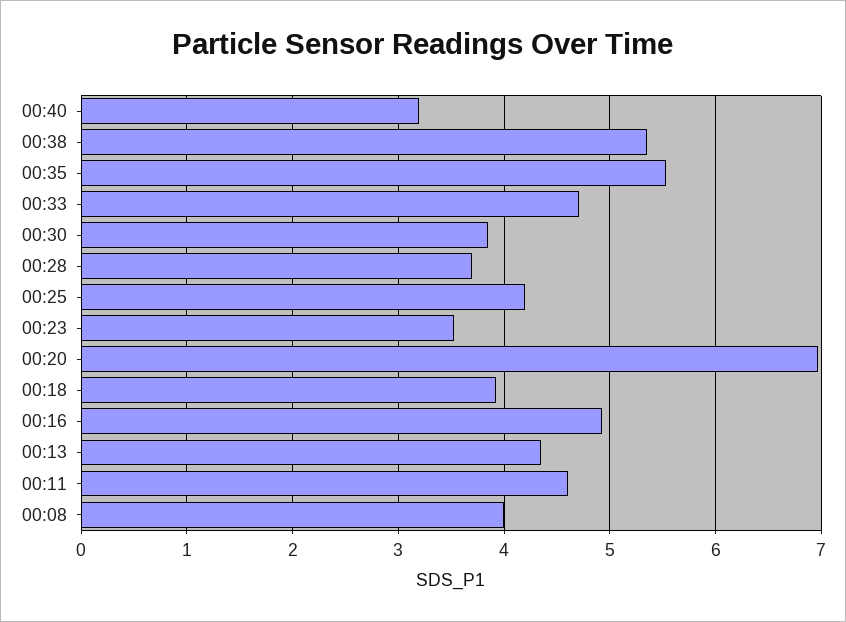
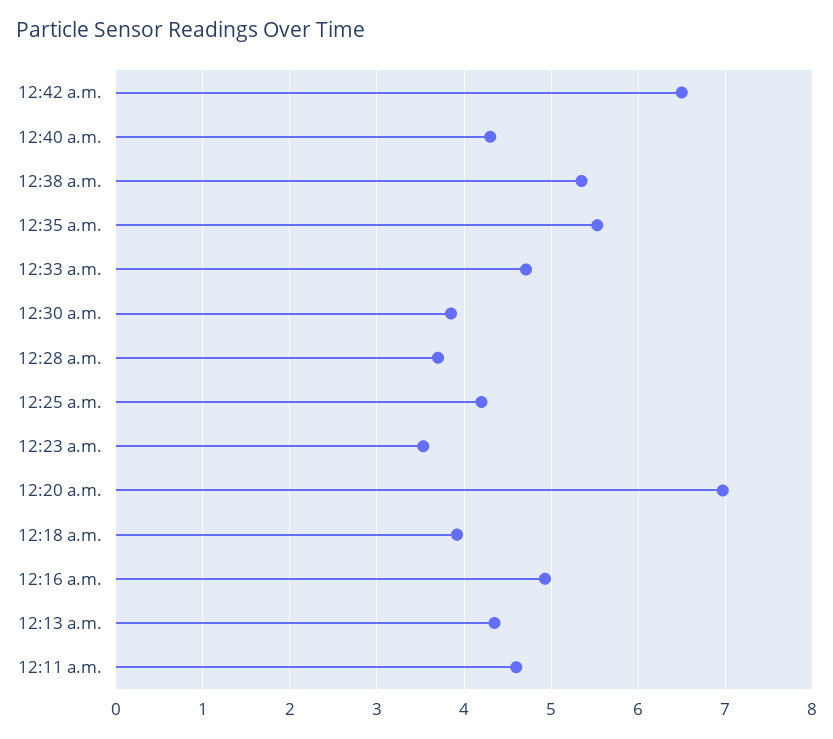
00:40: 3.2 -> 4.3
00:08: 4 -> none
12:42 a.m.: none -> 6.5

